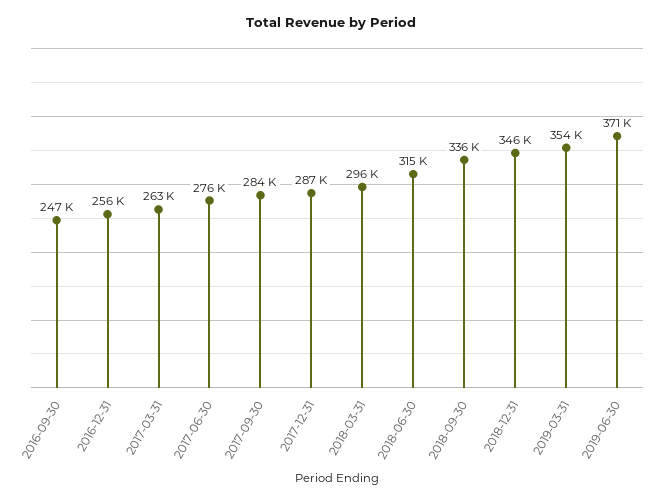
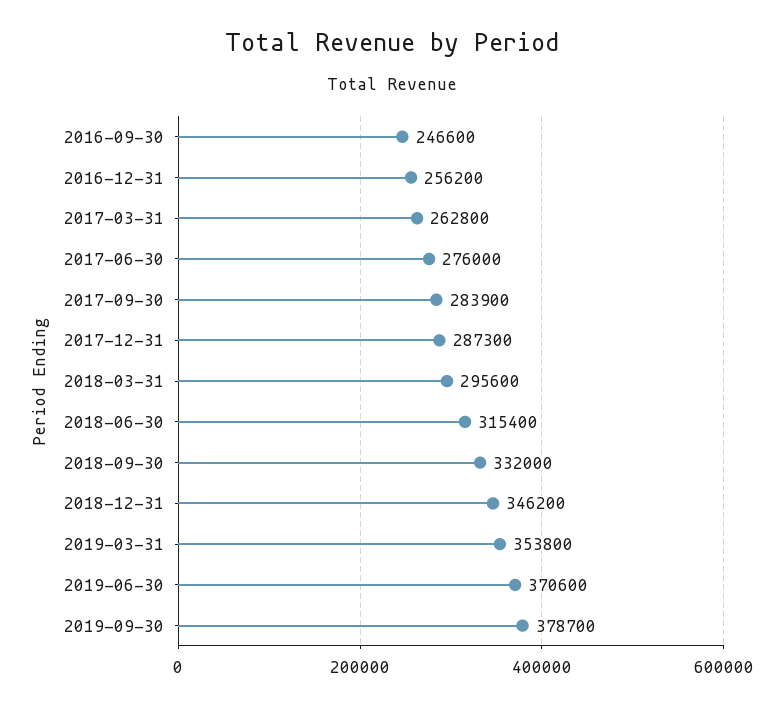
2018-09-30: 336000 -> 332000
2019-09-30: none -> 378700

